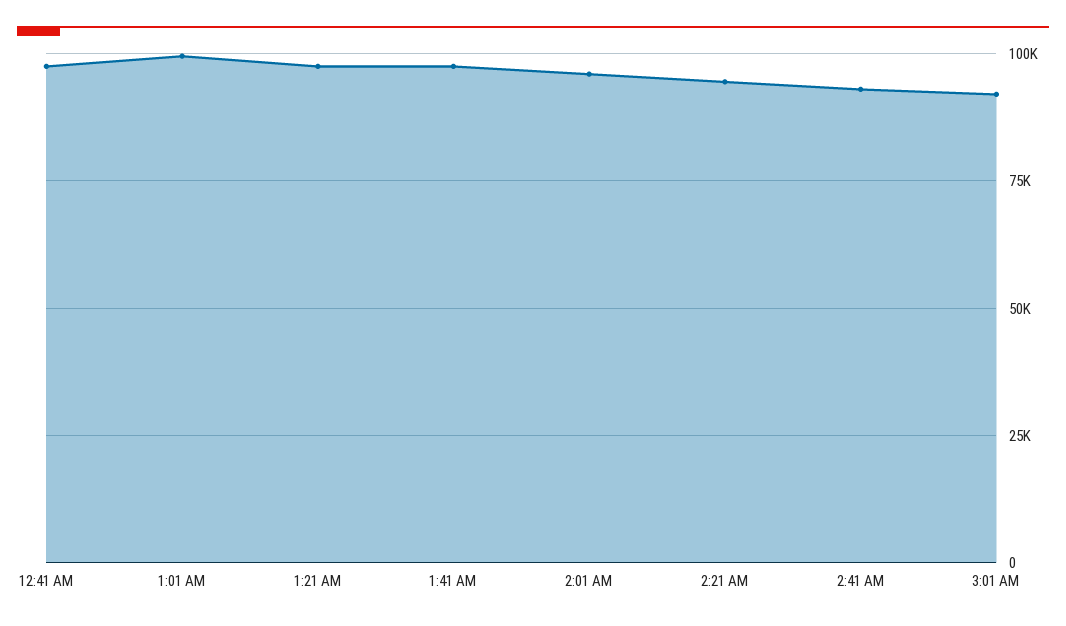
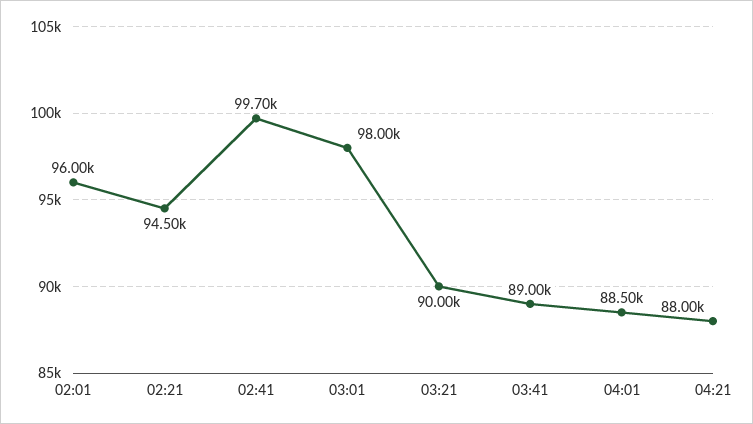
12:41 AM: 97500 -> none
1:01 AM: 100000 -> none
1:21 AM: 97500 -> none
1:41 AM: 97500 -> none
2:41 AM: 92500 -> 99700
3:01 AM: 92500 -> 98000
03:21: none -> 90000
03:41: none -> 89000
04:01: none -> 88500
04:21: none -> 88000

